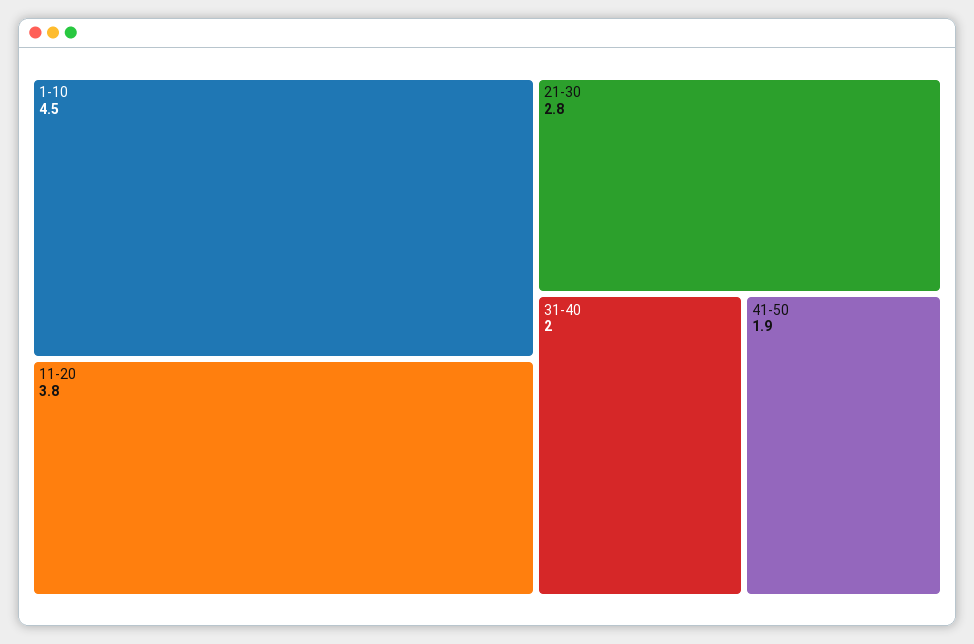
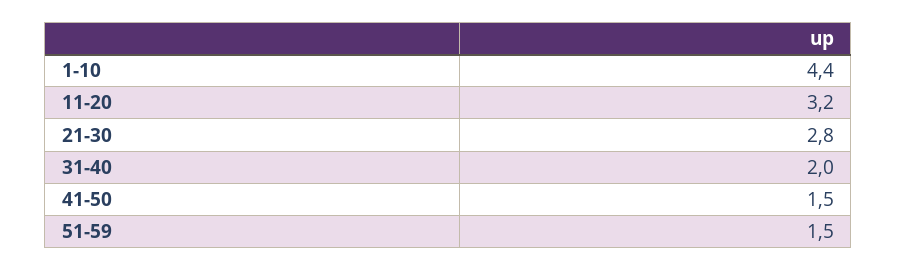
1-10: 4.5 -> 4.4
11-20: 3.8 -> 3.2
41-50: 1.9 -> 1.5
51-59: none -> 1.5

